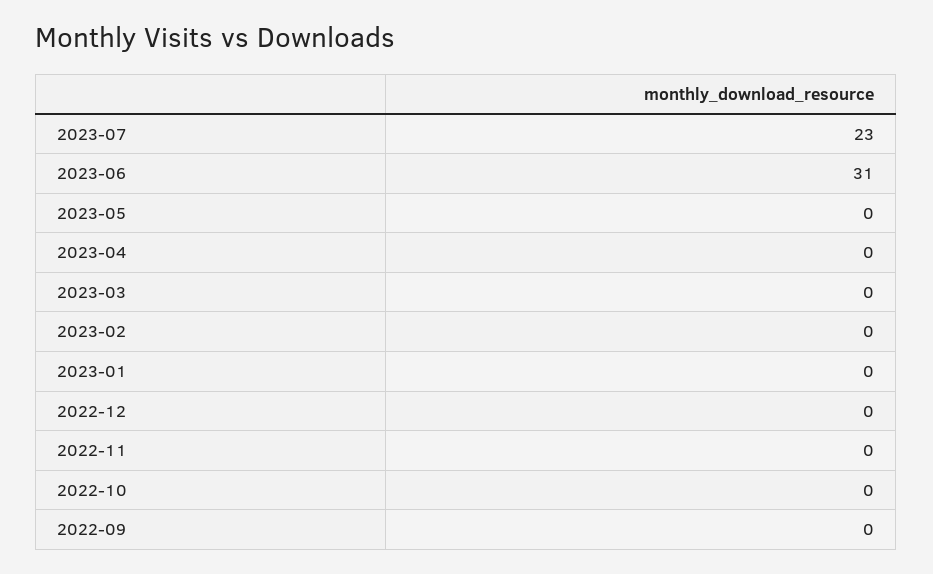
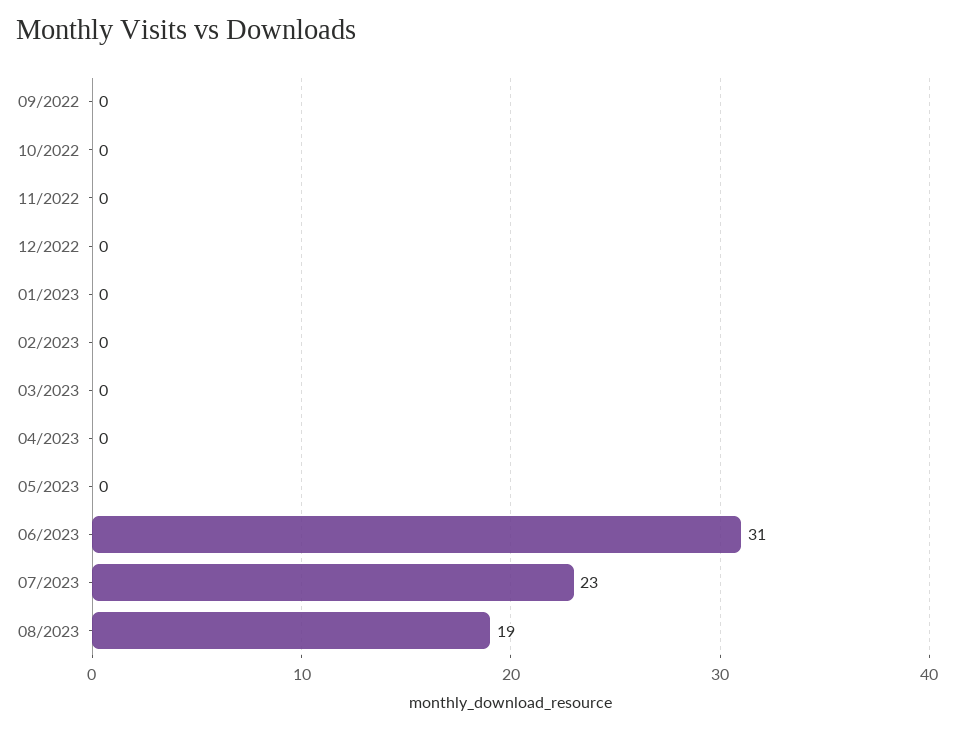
08/2023: none -> 19

